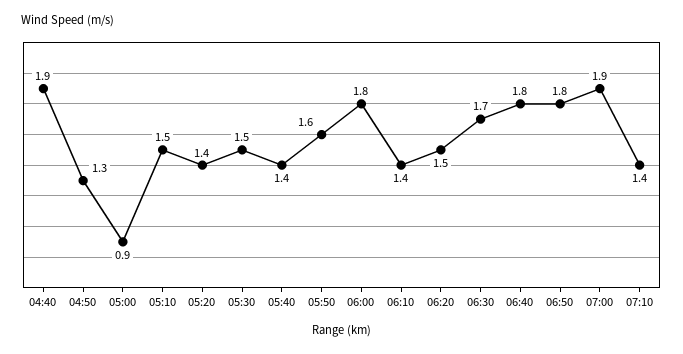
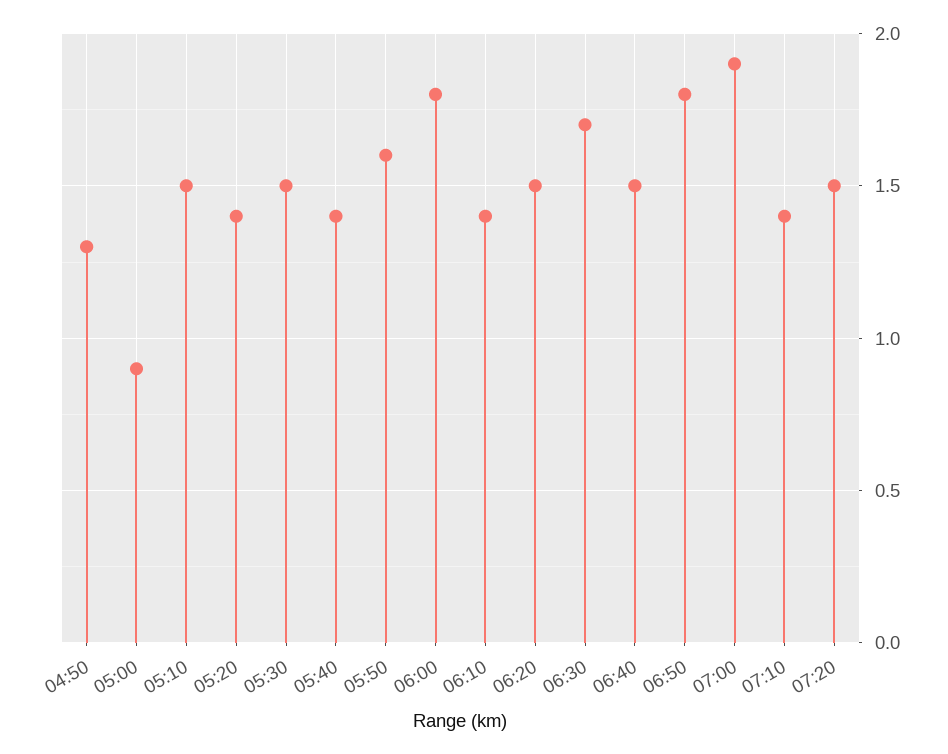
04:40: 1.9 -> none
06:40: 1.8 -> 1.5
07:20: none -> 1.5

